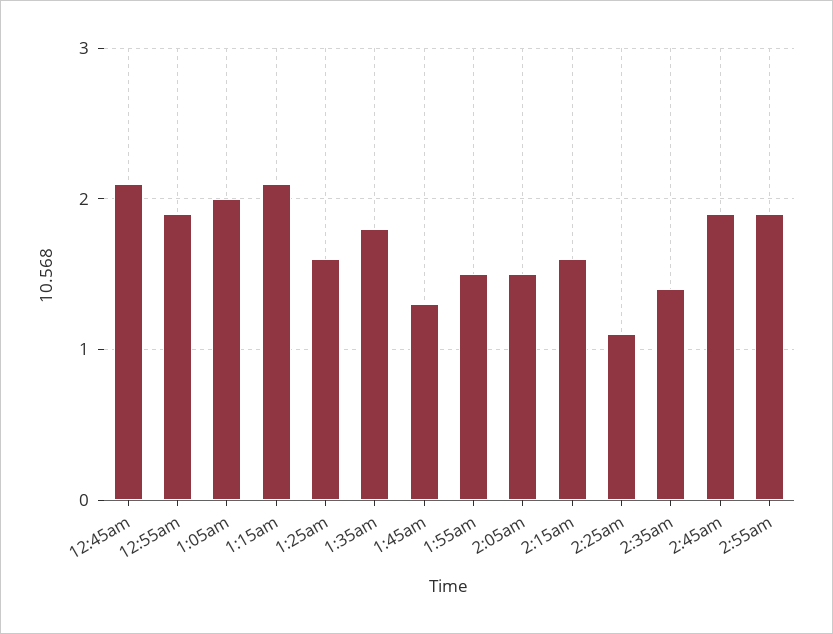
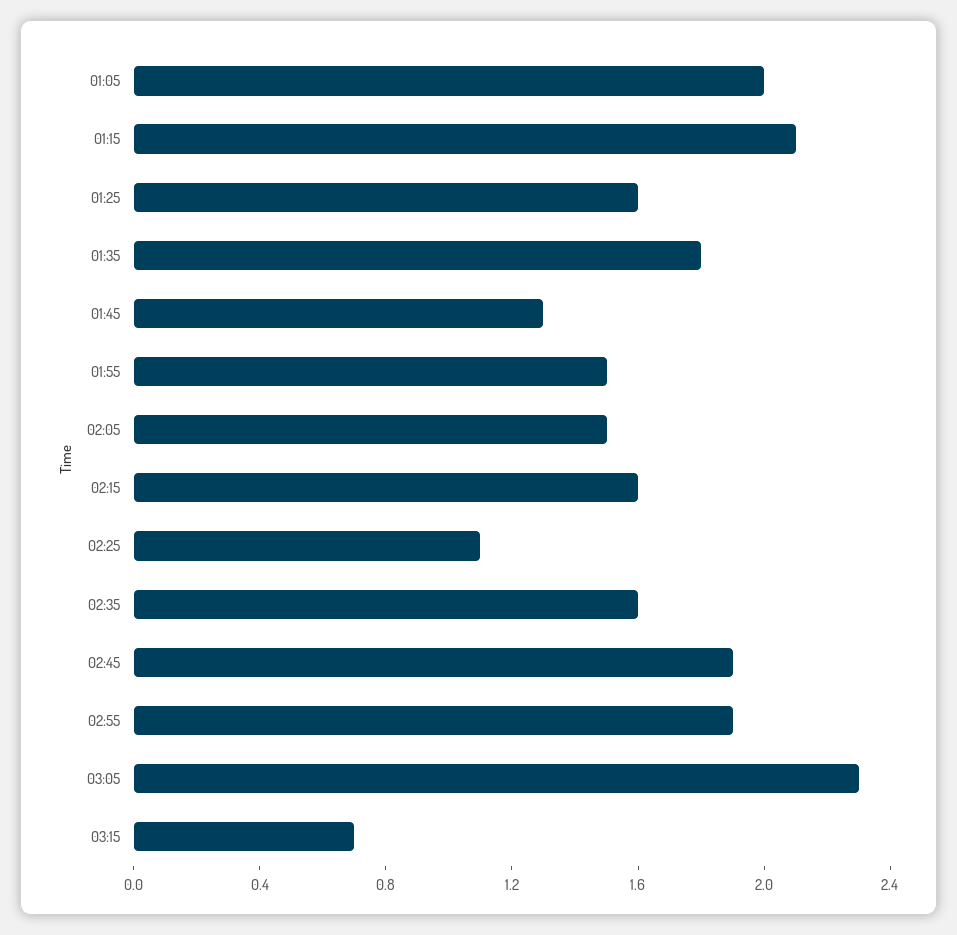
12:45am: 2.1 -> none
12:55am: 1.9 -> none
2:35am: 1.4 -> 1.6
03:05: none -> 2.3
03:15: none -> 0.7

